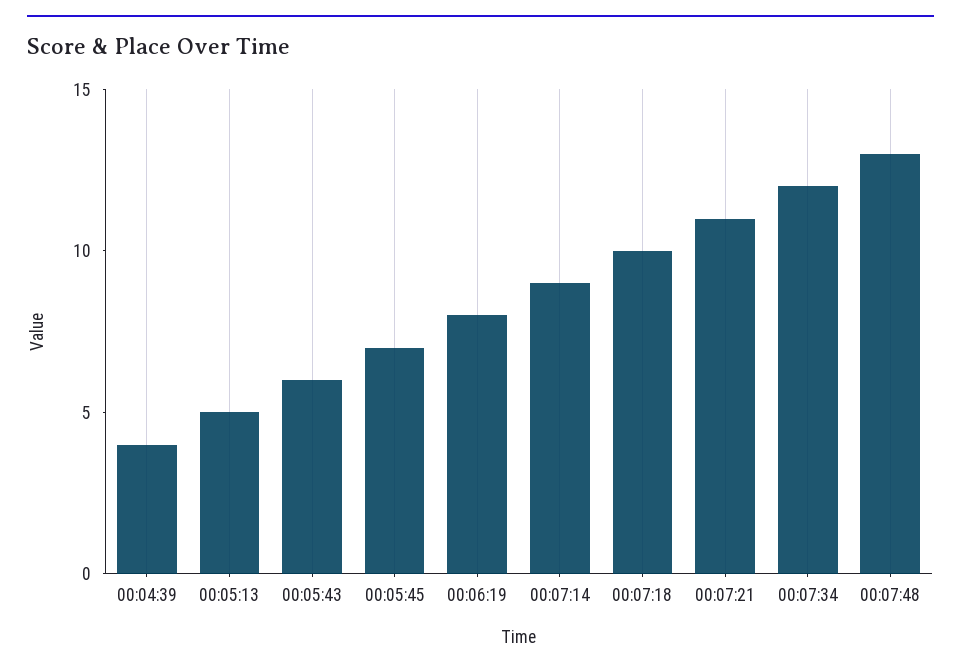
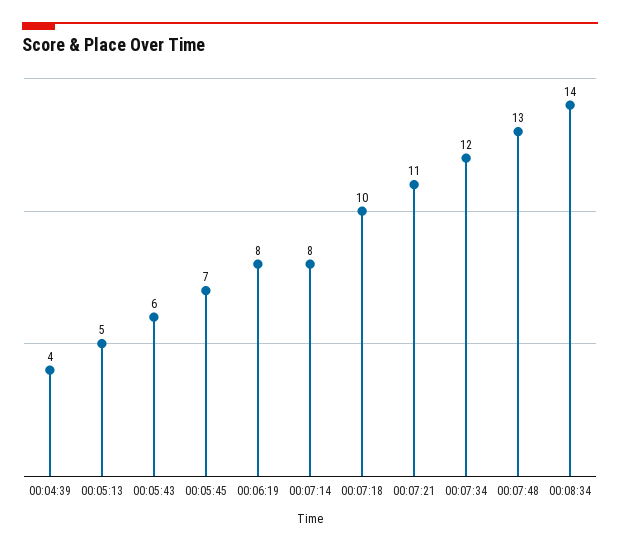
00:07:14: 9 -> 8
00:08:34: none -> 14

